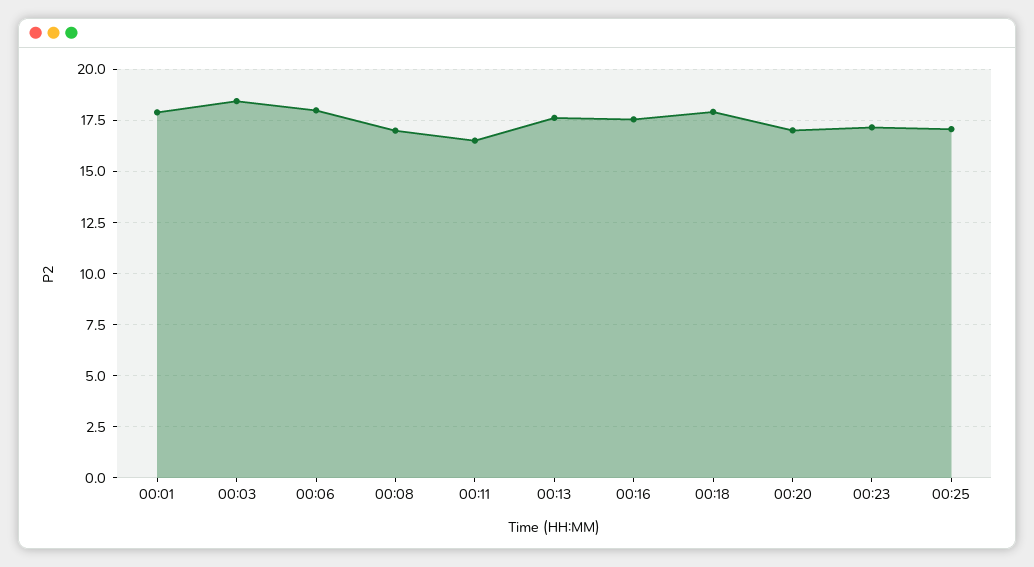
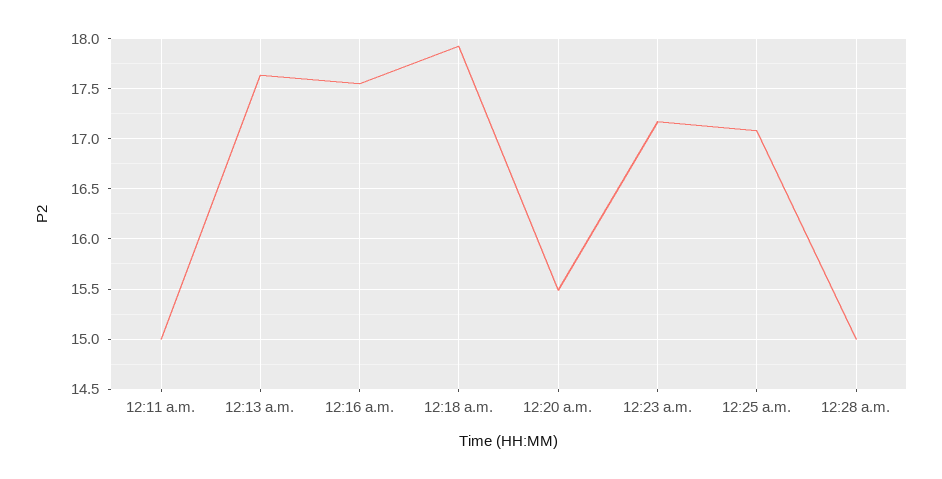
00:01: 18 -> none
00:03: 18.5 -> none
00:06: 18 -> none
00:08: 17 -> none
00:11: 16.5 -> 15
00:20: 17 -> 15.5
12:28 a.m.: none -> 15

